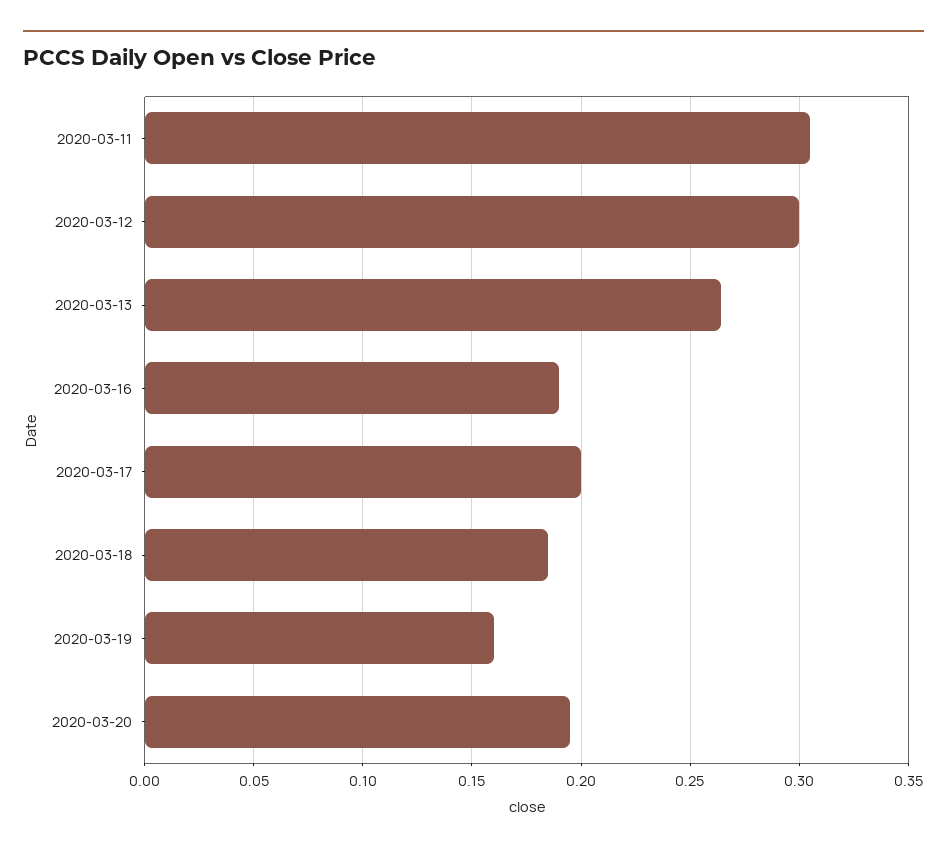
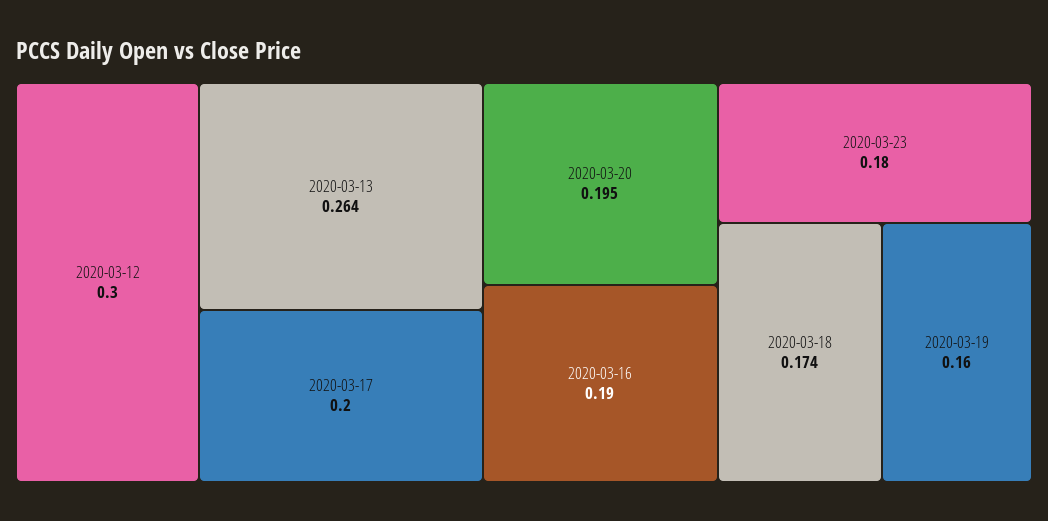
2020-03-11: 0.305 -> none
2020-03-18: 0.185 -> 0.174
2020-03-23: none -> 0.18

